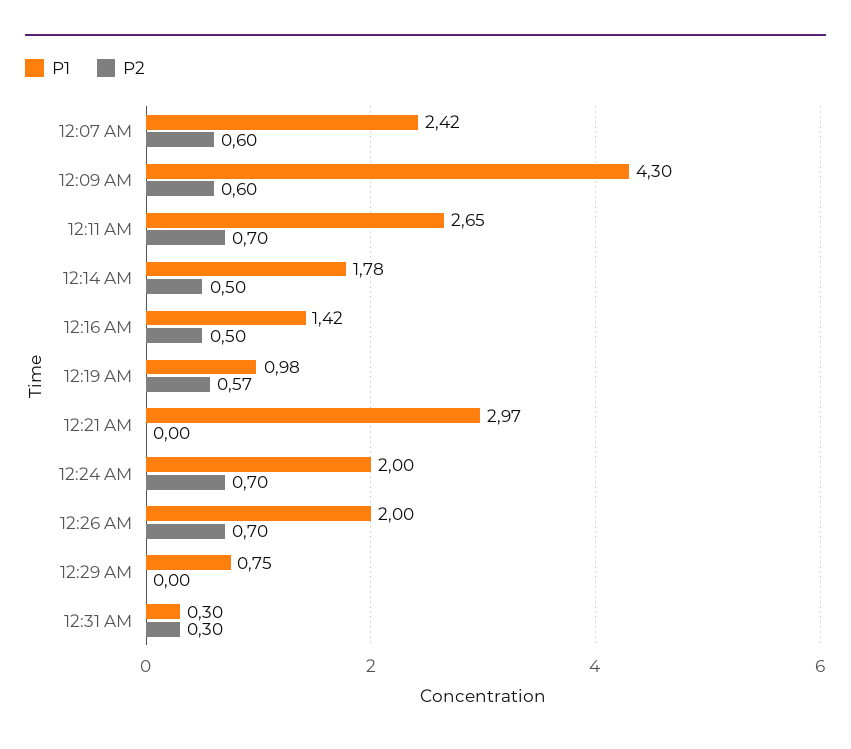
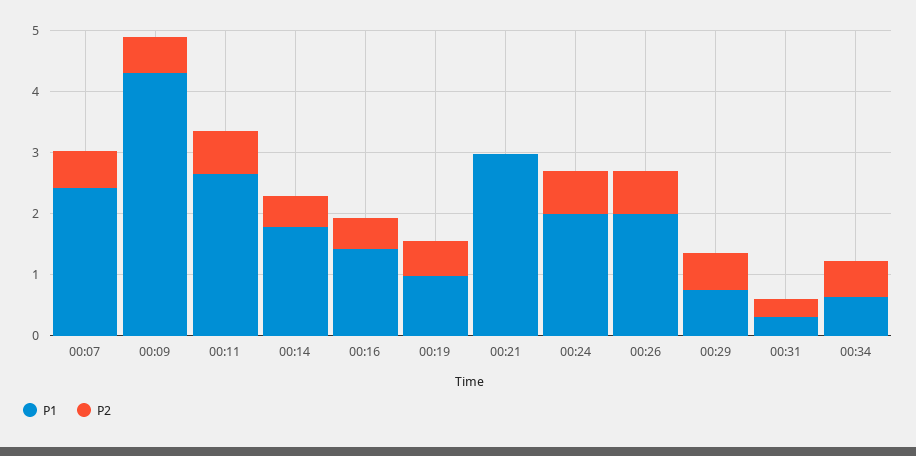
P2, 12:29 AM: 0 -> 0.6
P1, 00:34: none -> 0.6
P2, 00:34: none -> 0.6

